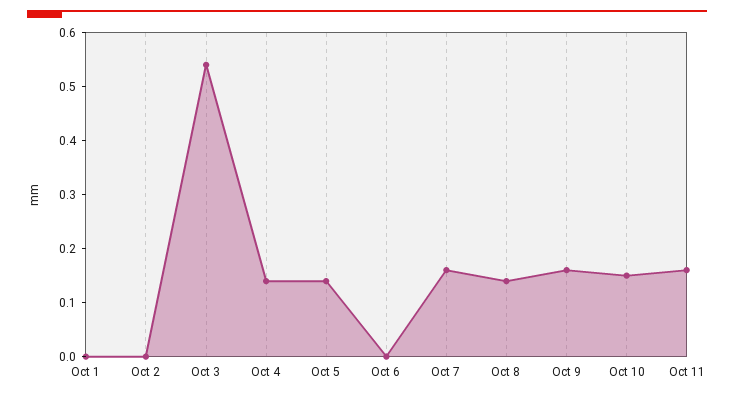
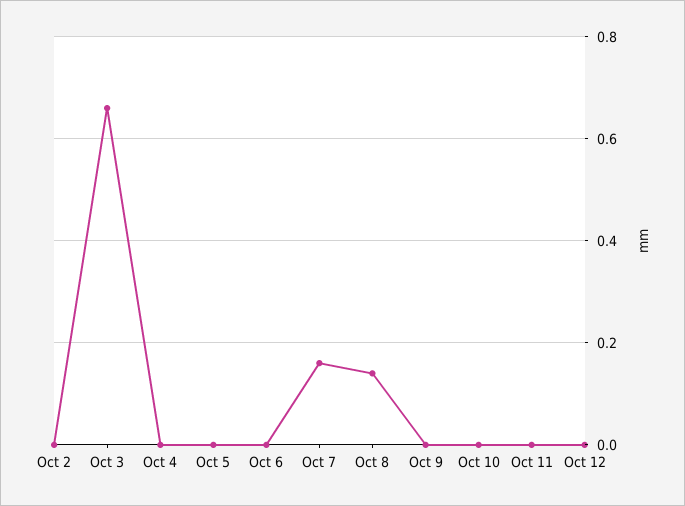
Oct 1: 0 -> none
Oct 3: 0.55 -> 0.65
Oct 4: 0.15 -> 0
Oct 5: 0.15 -> 0
Oct 9: 0.15 -> 0
Oct 10: 0.15 -> 0
Oct 11: 0.15 -> 0
Oct 12: none -> 0

